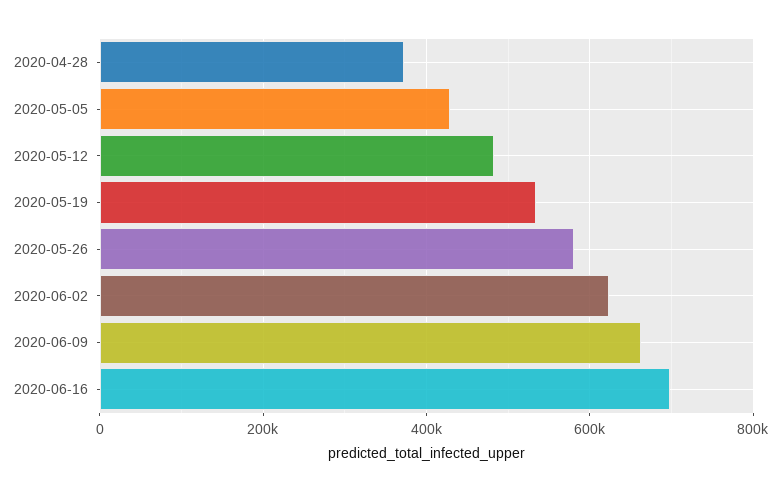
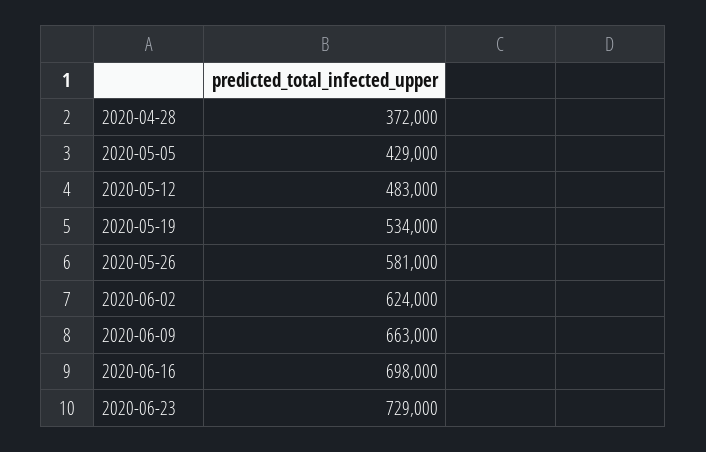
2020-06-23: none -> 729000

